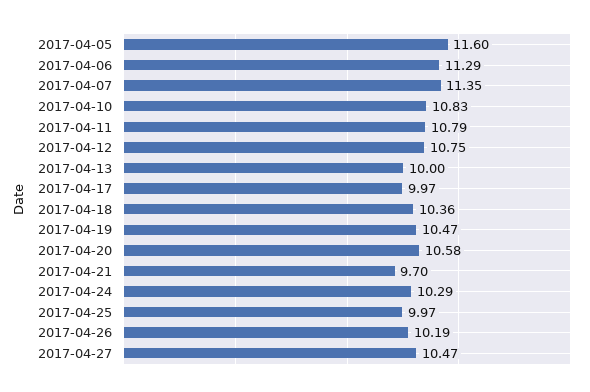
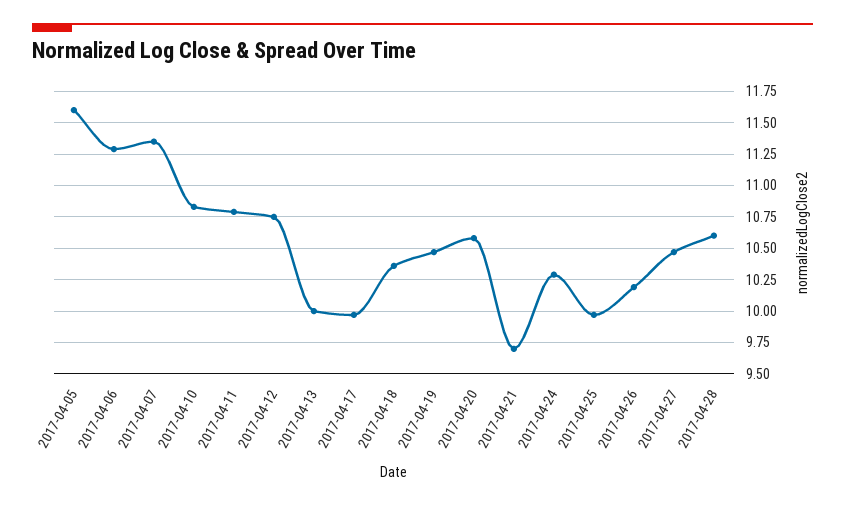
2017-04-28: none -> 10.6

